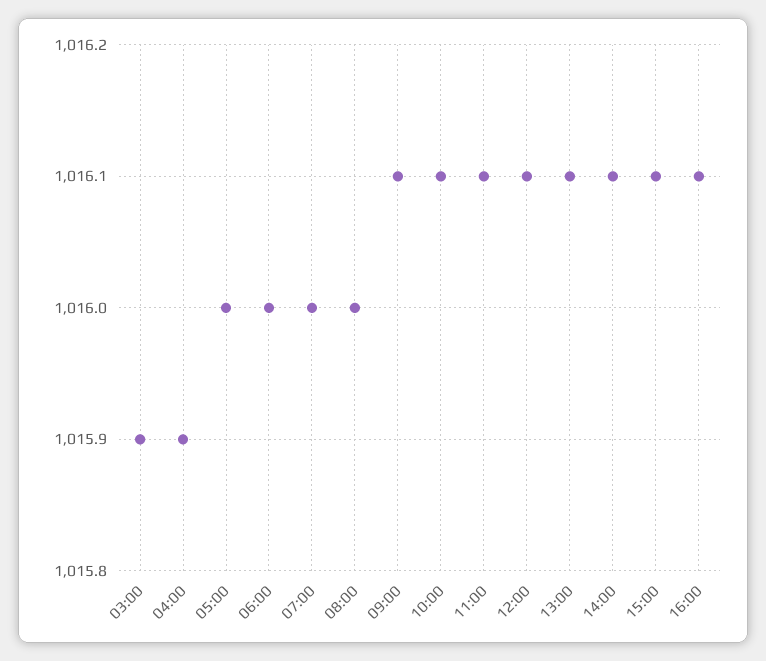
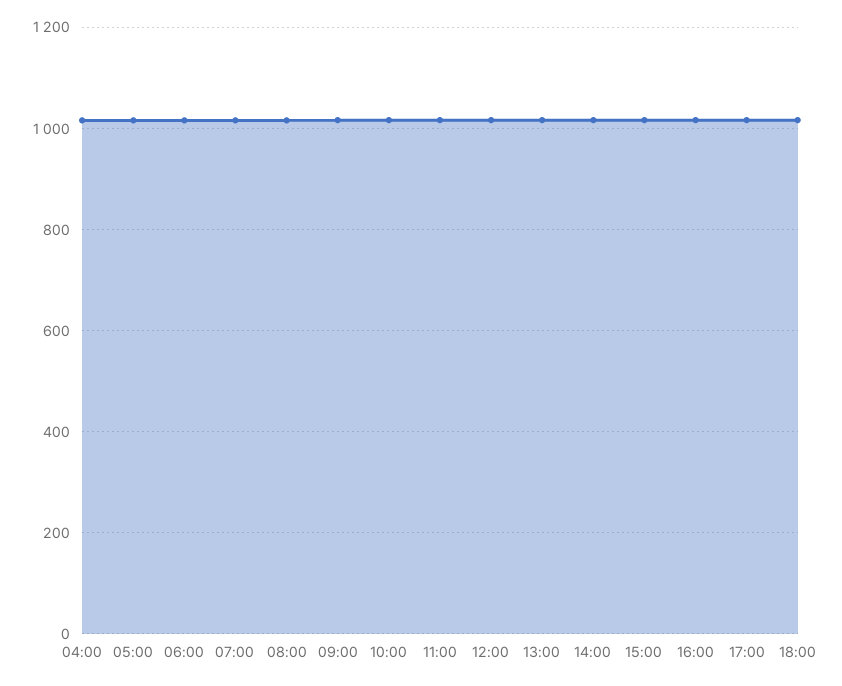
03:00: 1015.9 -> none
17:00: none -> 1020
18:00: none -> 1020

